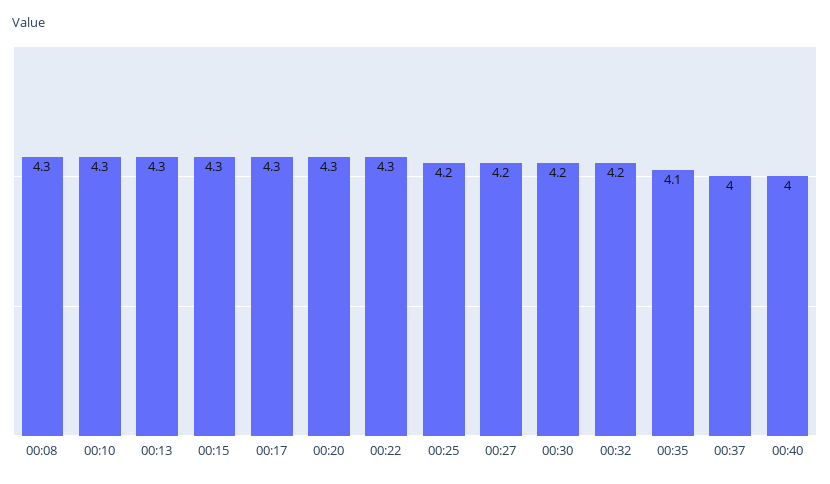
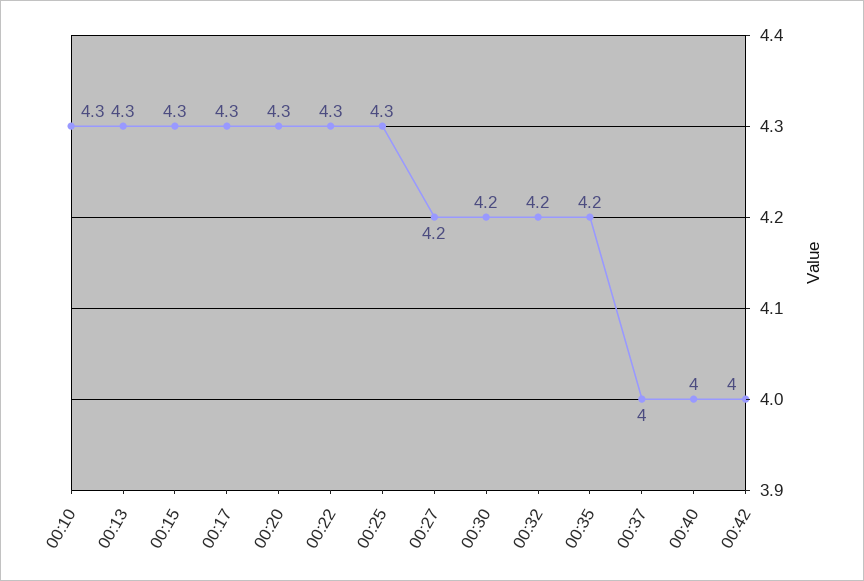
00:08: 4.3 -> none
00:25: 4.2 -> 4.3
00:35: 4.1 -> 4.2
00:42: none -> 4

